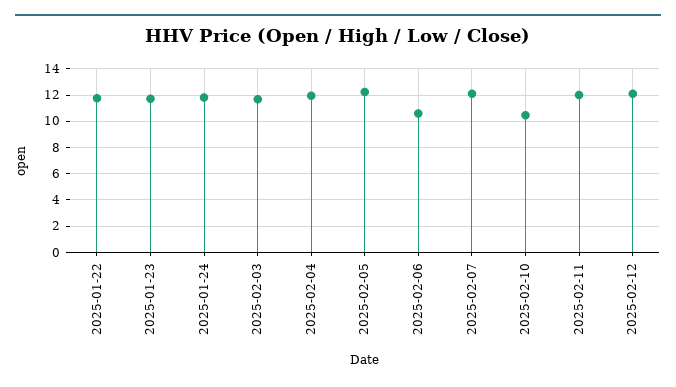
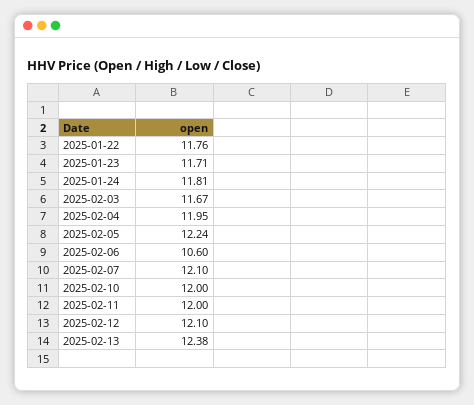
2025-02-10: 10.5 -> 12
2025-02-13: none -> 12.38

